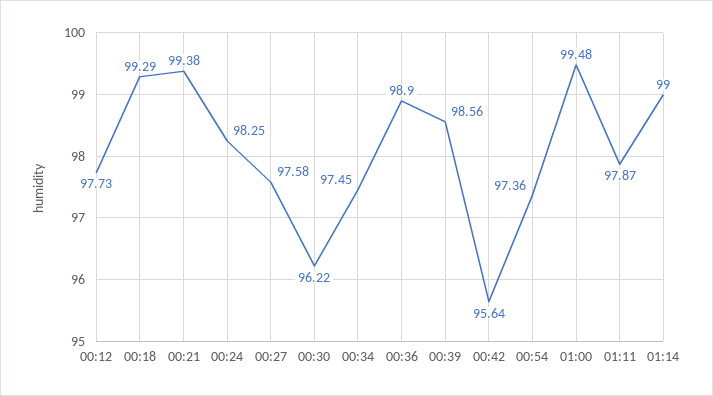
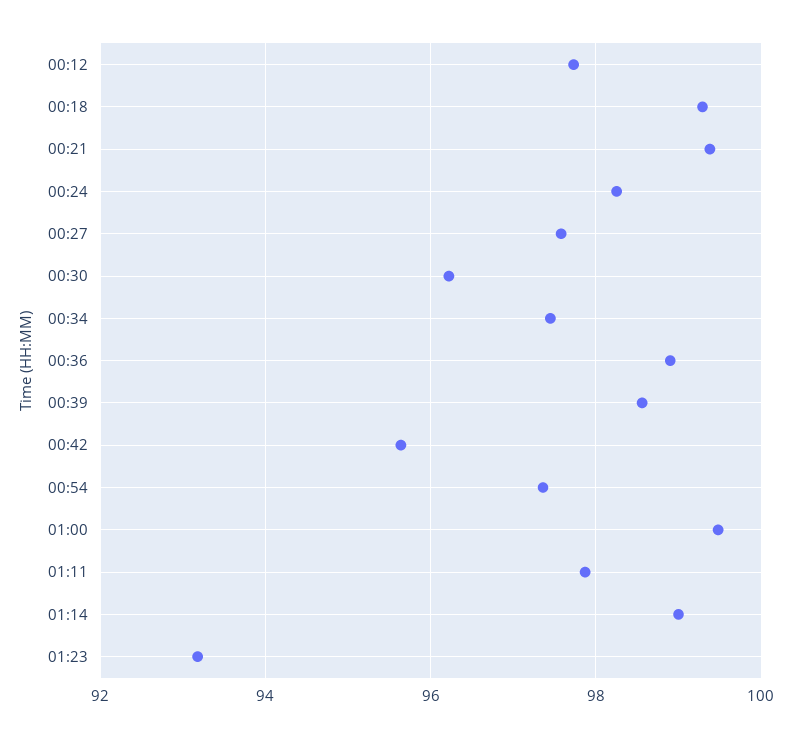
01:23: none -> 93.2

